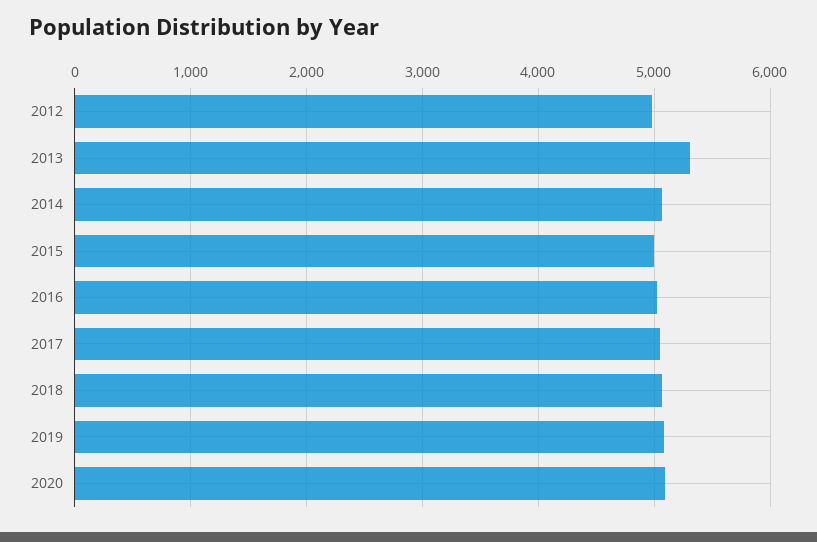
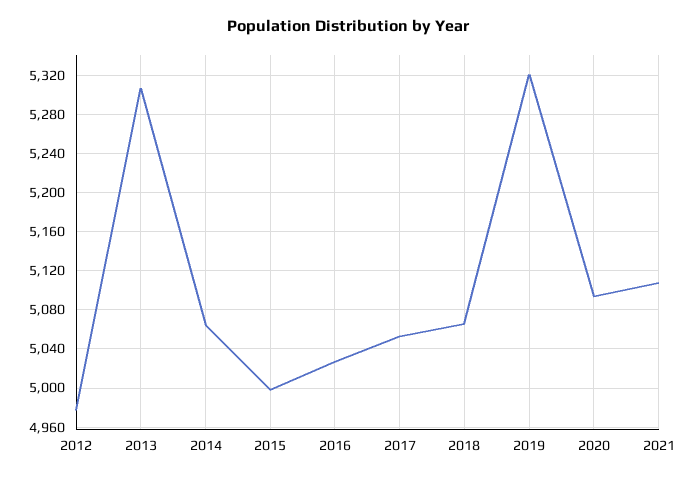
2019: 5100 -> 5320
2021: none -> 5110

